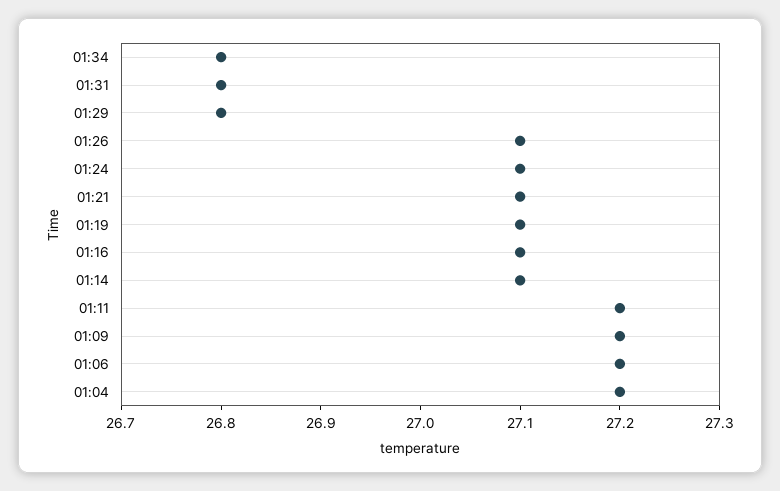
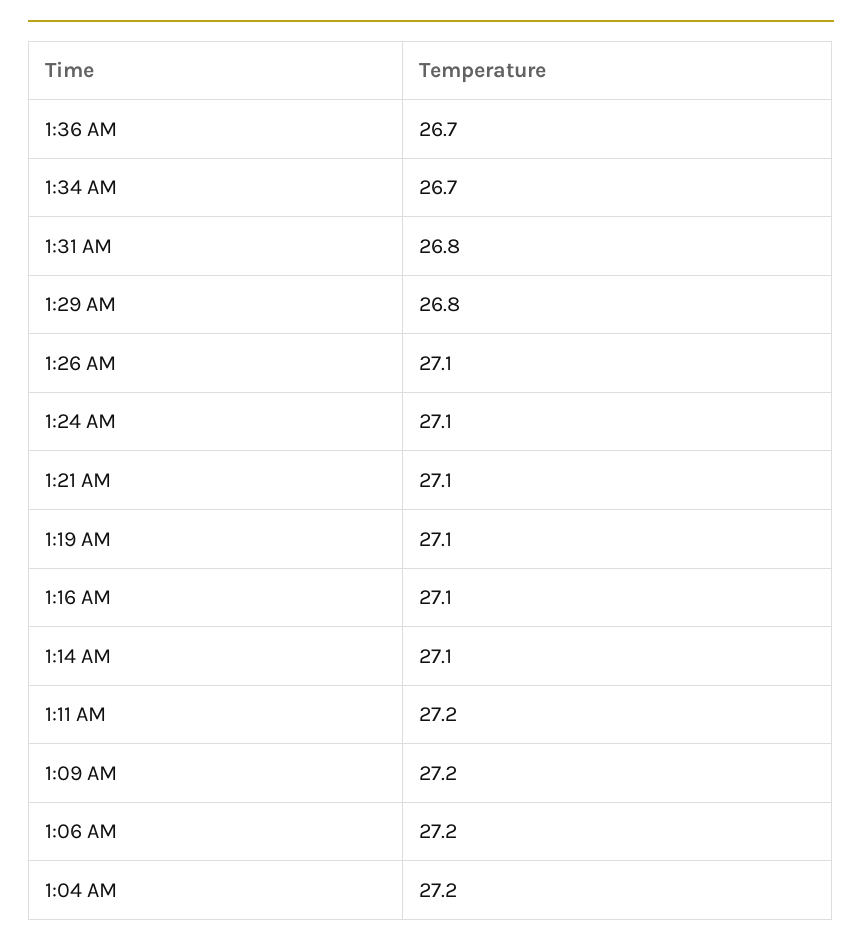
01:34: 26.8 -> 26.7
1:36 AM: none -> 26.7

